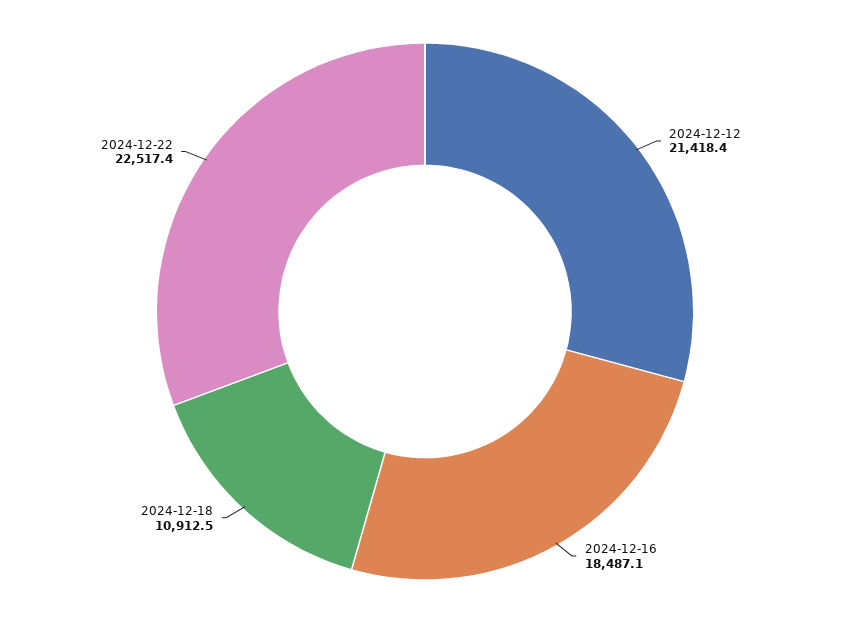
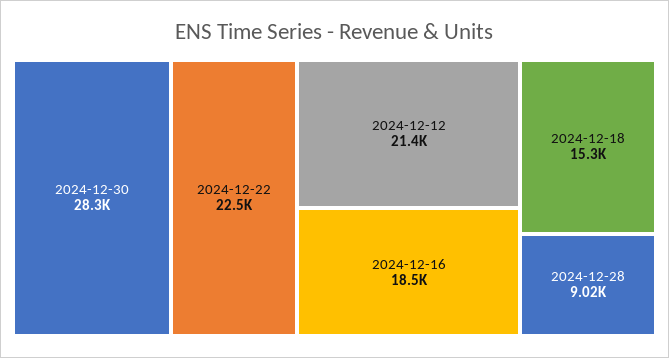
2024-12-18: 10912.5 -> 15300
2024-12-30: none -> 28300
2024-12-28: none -> 9020

